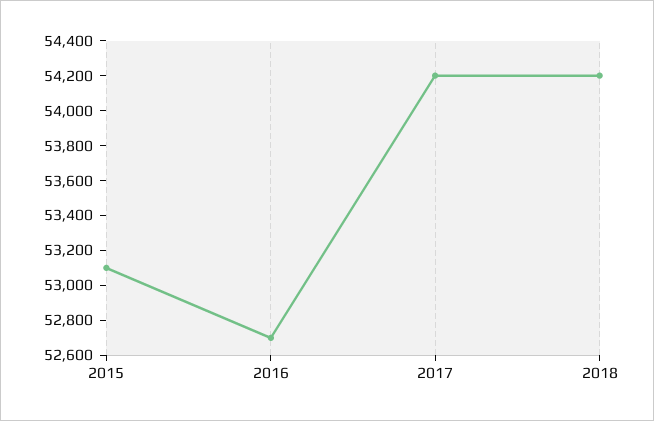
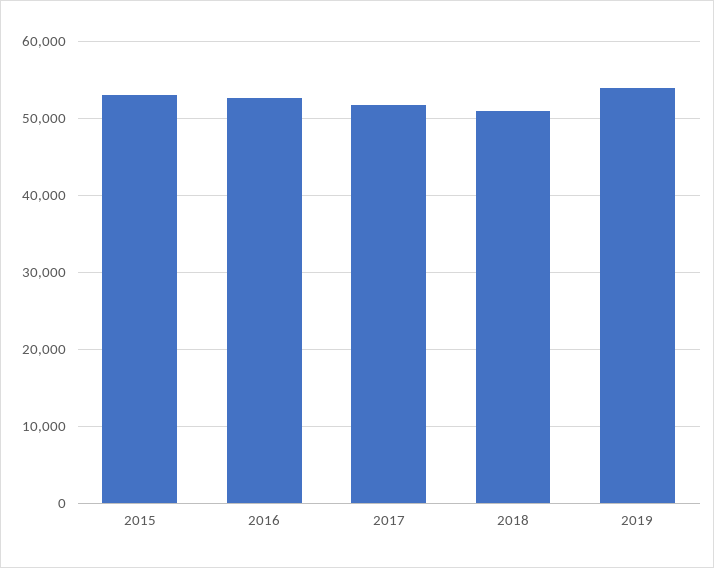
2017: 54200 -> 52000
2018: 54200 -> 51000
2019: none -> 54000

